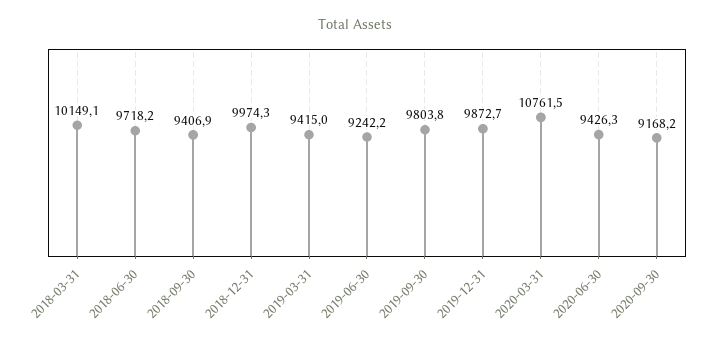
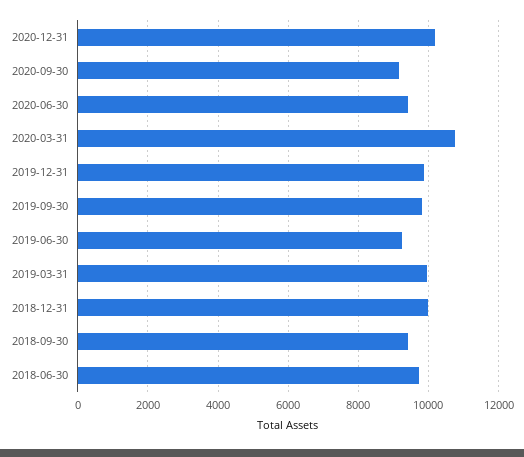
2018-03-31: 10149.1 -> none
2019-03-31: 9415 -> 10000
2020-12-31: none -> 10200

